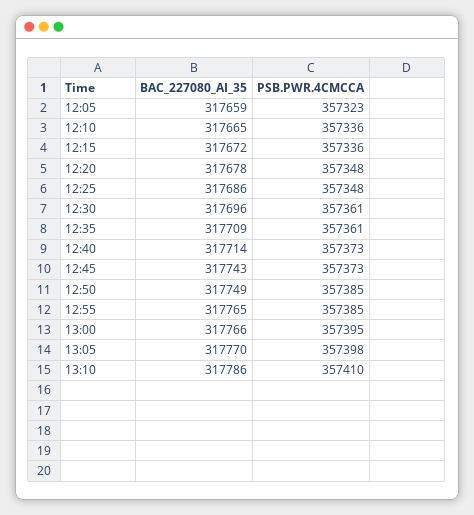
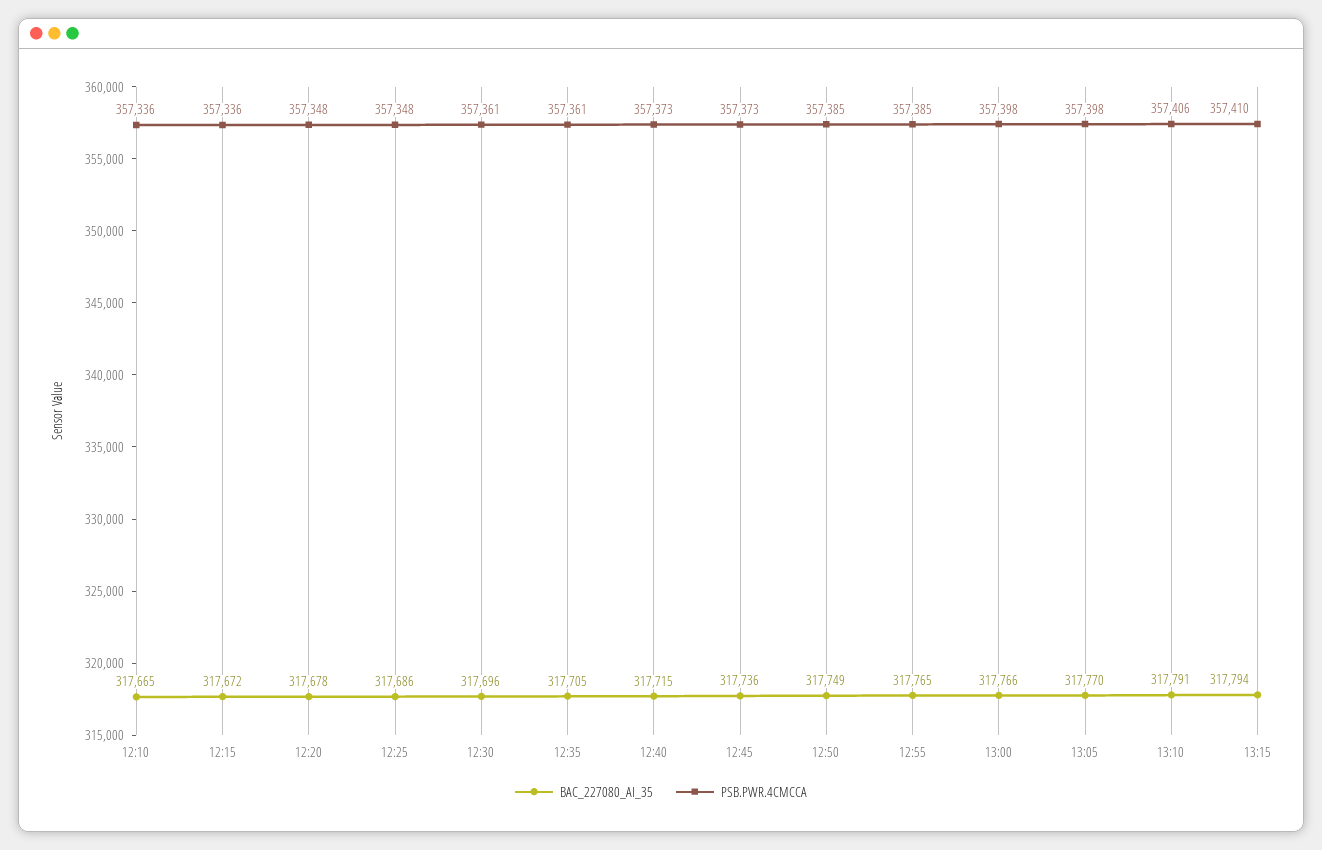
BAC_227080_AI_35, 12:05: 317659 -> none
PSB.PWR.4CMCCA, 12:05: 357323 -> none
BAC_227080_AI_35, 12:35: 317709 -> 317705
BAC_227080_AI_35, 12:40: 317714 -> 317715
BAC_227080_AI_35, 12:45: 317743 -> 317736
PSB.PWR.4CMCCA, 13:00: 357395 -> 357398
BAC_227080_AI_35, 13:10: 317786 -> 317791
PSB.PWR.4CMCCA, 13:10: 357410 -> 357406
BAC_227080_AI_35, 13:15: none -> 317794
PSB.PWR.4CMCCA, 13:15: none -> 357410

